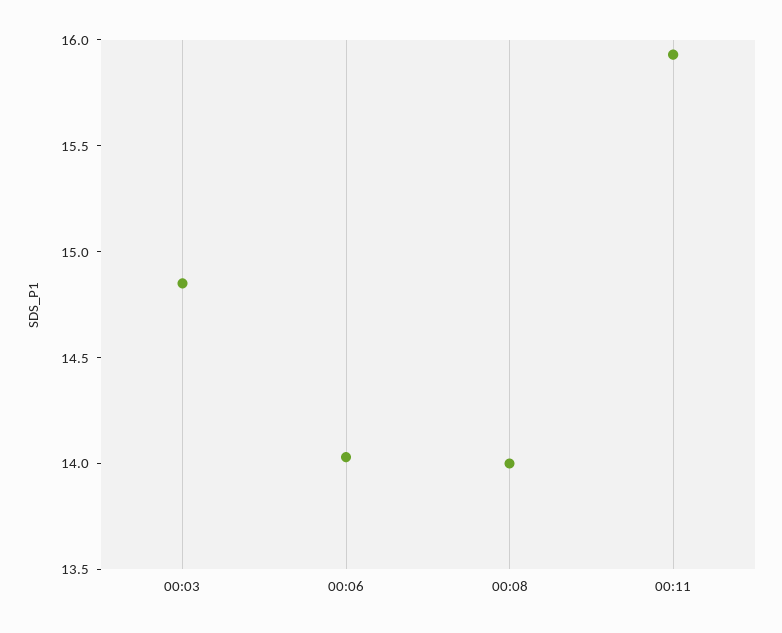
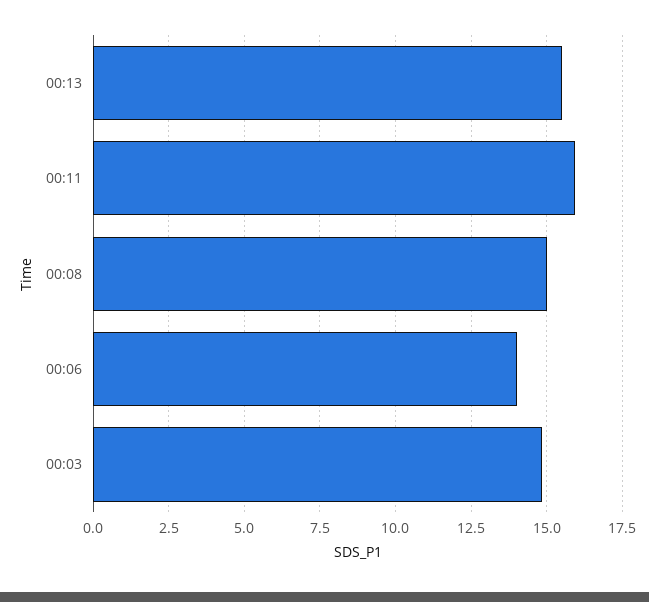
00:08: 14 -> 15
00:13: none -> 15.5

